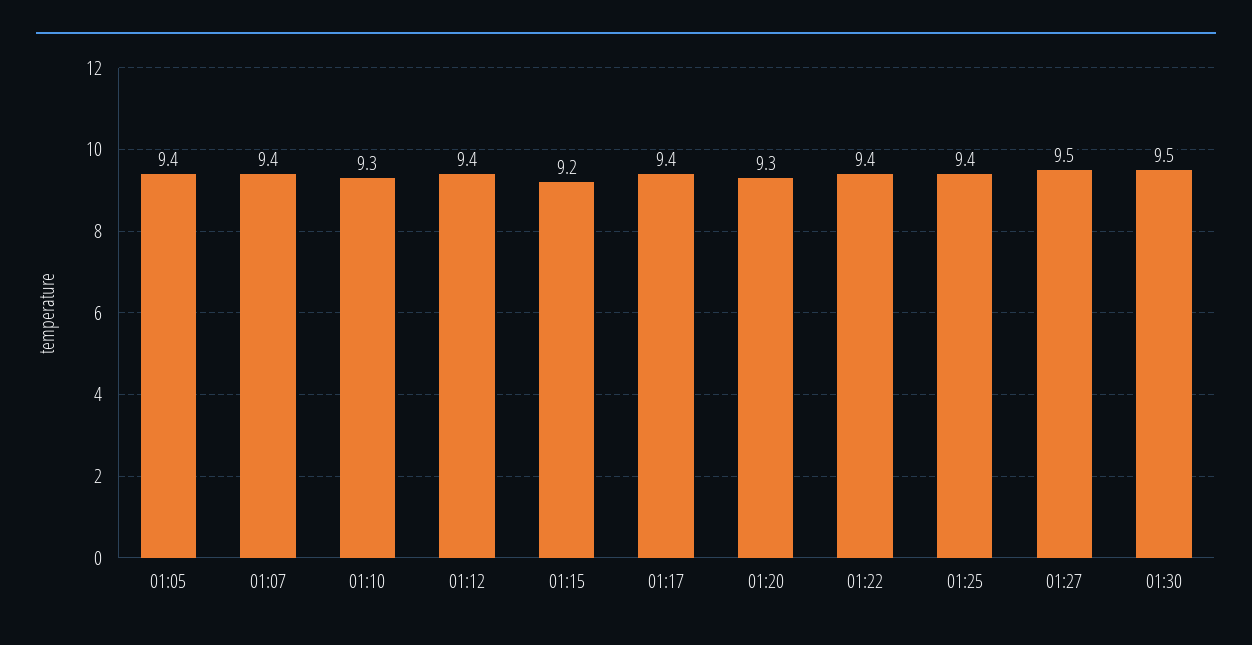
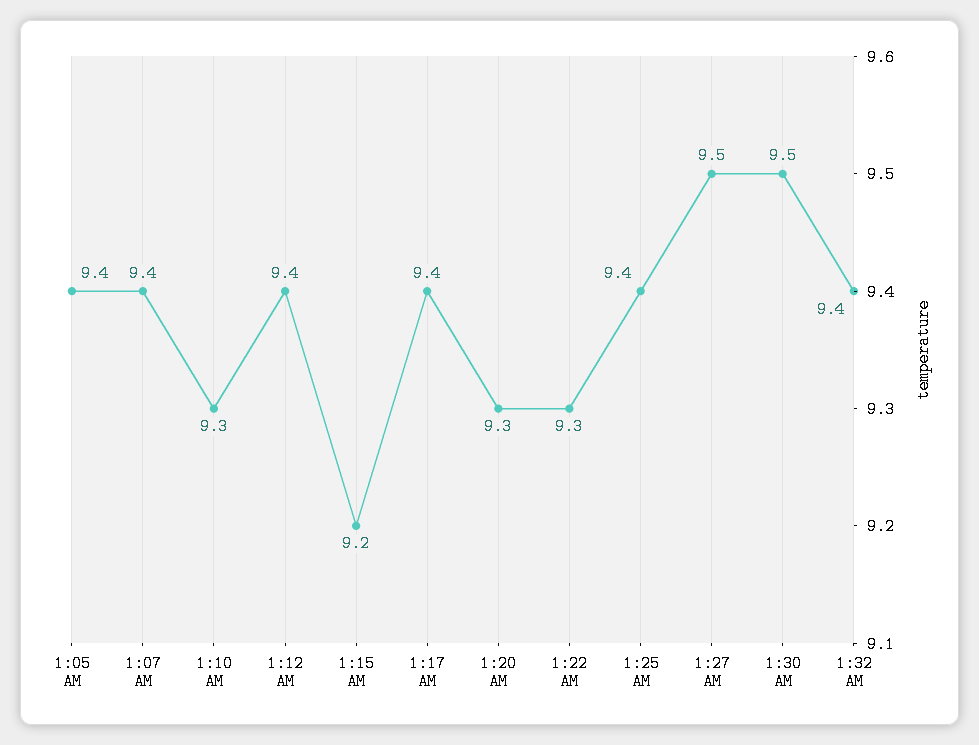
01:22: 9.4 -> 9.3
1:32 AM: none -> 9.4

